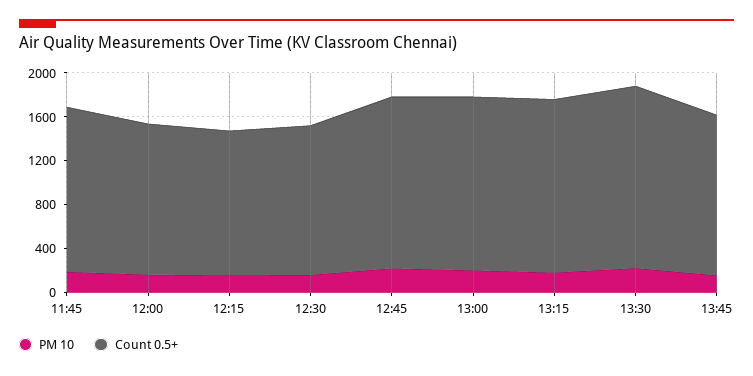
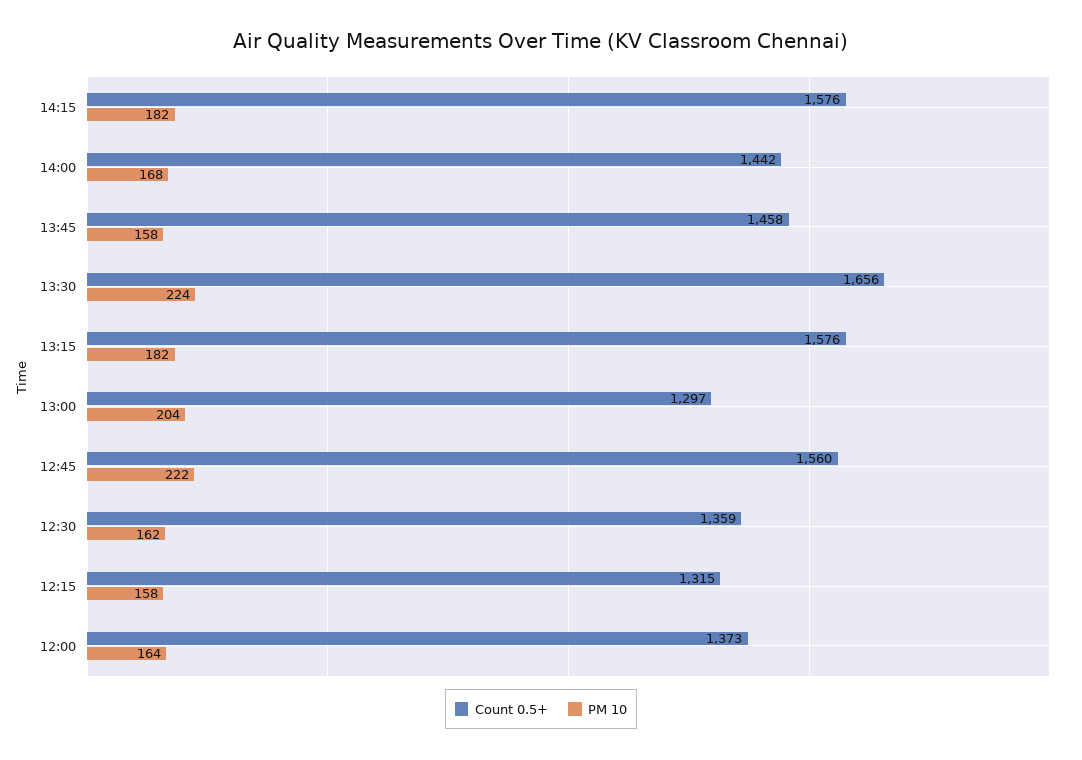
PM 10, 11:45: 200 -> none
Count 0.5+, 11:45: 1500 -> none
Count 0.5+, 13:00: 1600 -> 1297
Count 0.5+, 14:15: none -> 1576
PM 10, 14:15: none -> 182
Count 0.5+, 14:00: none -> 1442
PM 10, 14:00: none -> 168

